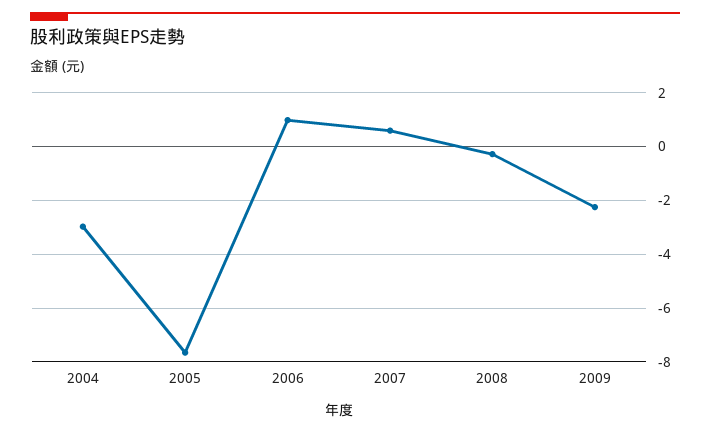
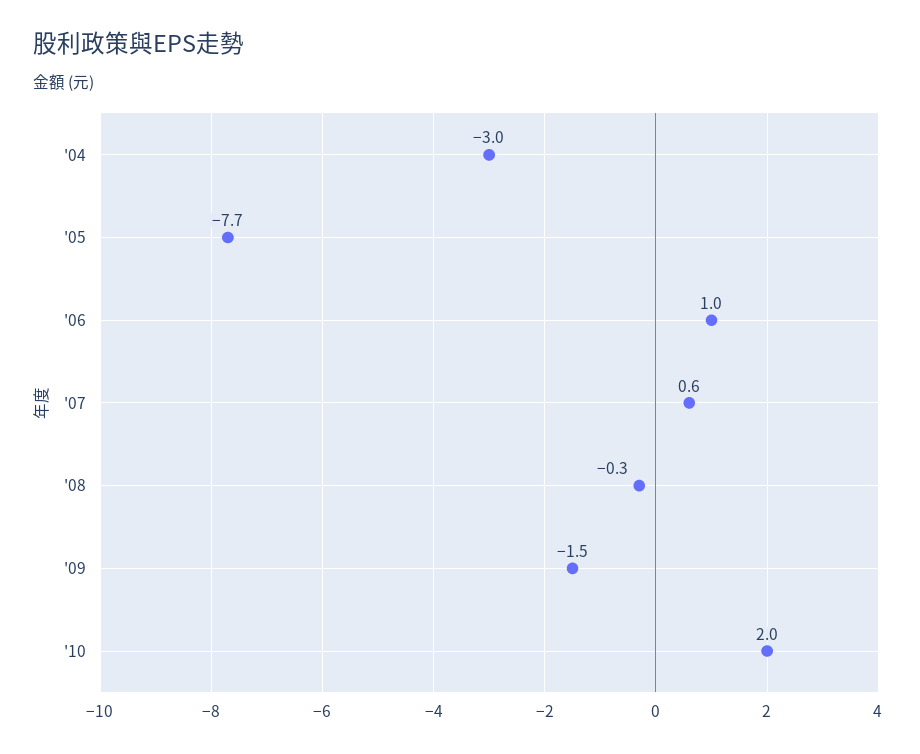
2009: -2.25 -> -1.5
'10: none -> 2

